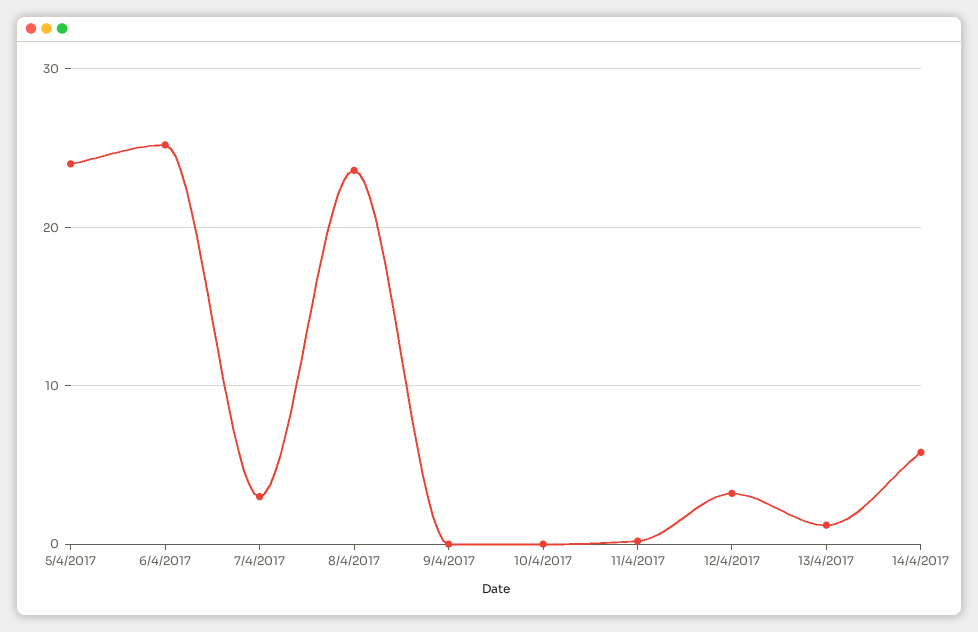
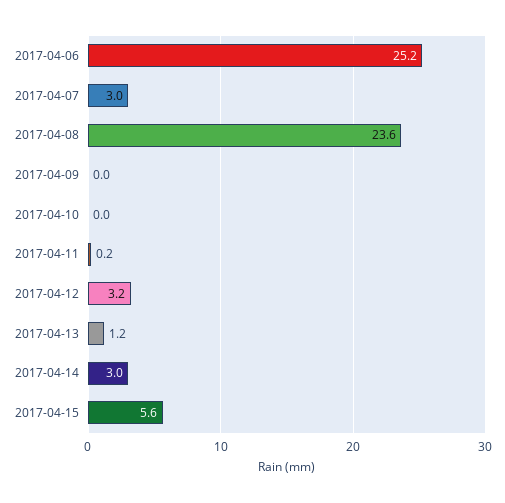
5/4/2017: 24 -> none
14/4/2017: 6 -> 3
2017-04-15: none -> 5.6

